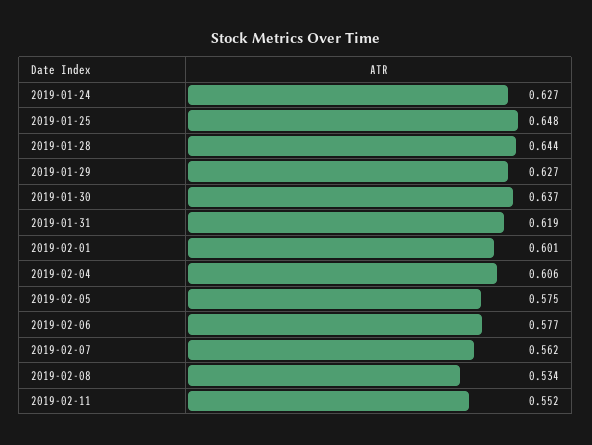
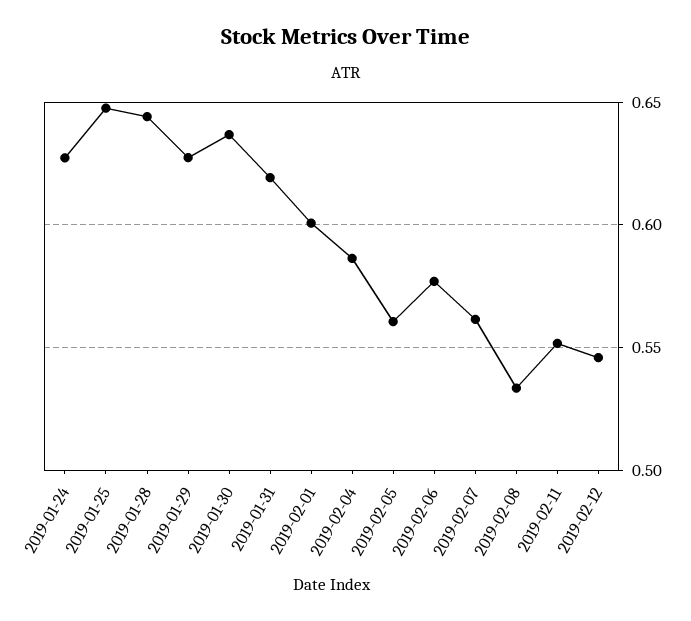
2019-02-04: 0.606 -> 0.585
2019-02-05: 0.575 -> 0.56
2019-02-12: none -> 0.545

